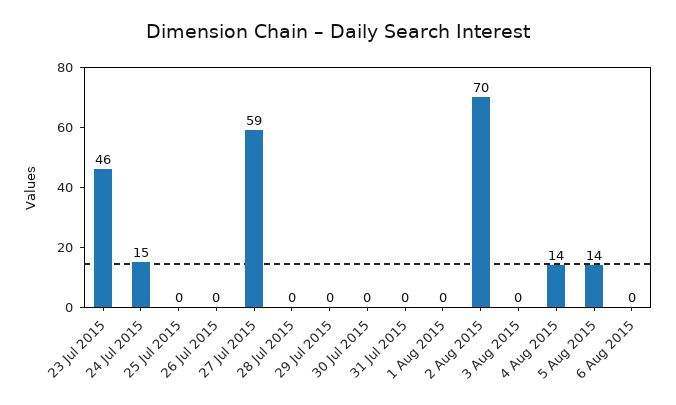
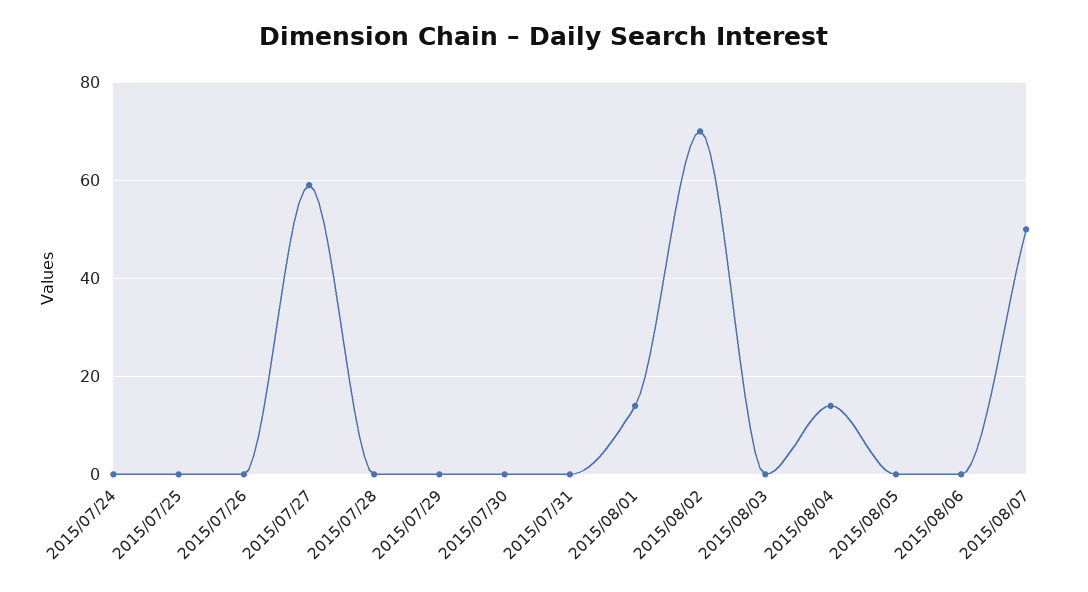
23 Jul 2015: 46 -> none
24 Jul 2015: 15 -> 0
1 Aug 2015: 0 -> 15
5 Aug 2015: 14 -> 0
2015/08/07: none -> 50

